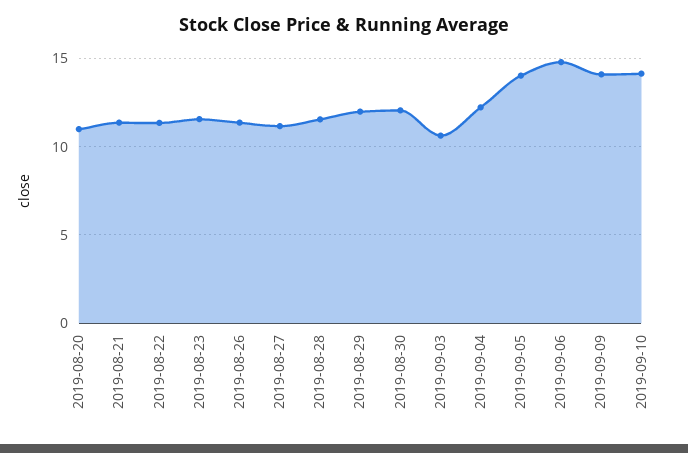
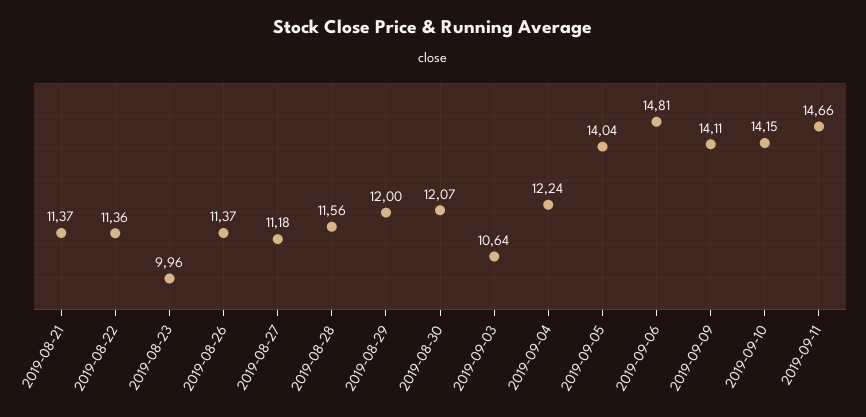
2019-08-20: 11 -> none
2019-08-23: 11.5 -> 9.96
2019-09-11: none -> 14.66

